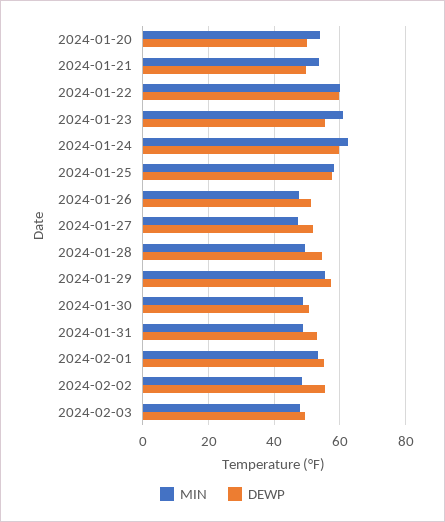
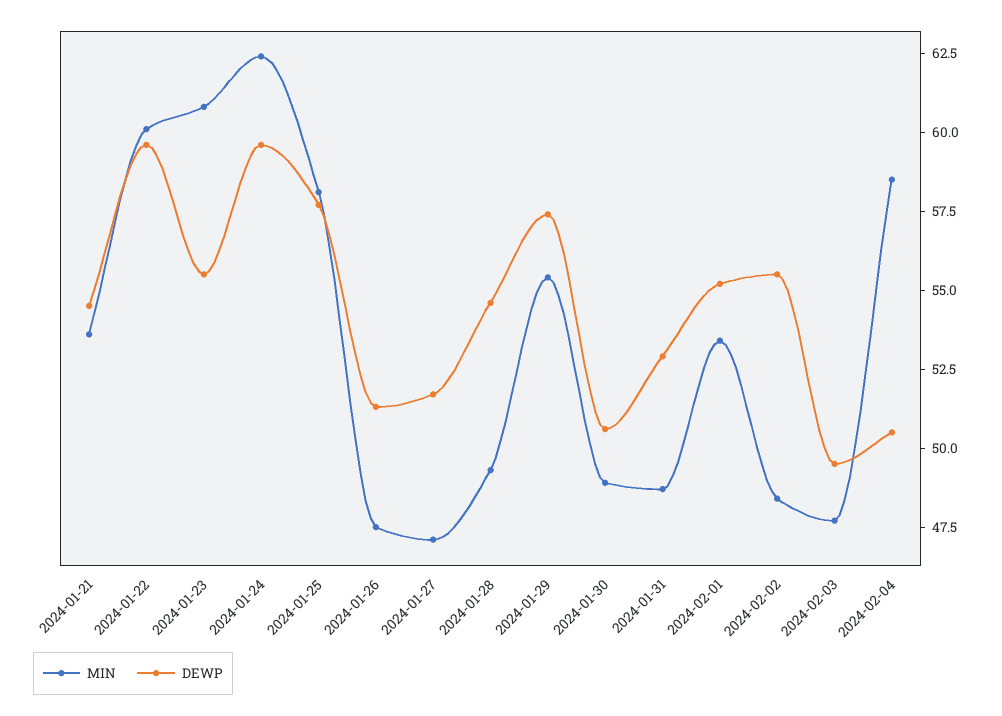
MIN, 2024-01-20: 54 -> none
DEWP, 2024-01-20: 50 -> none
DEWP, 2024-01-21: 50 -> 54.5
MIN, 2024-02-04: none -> 58.5
DEWP, 2024-02-04: none -> 50.5

